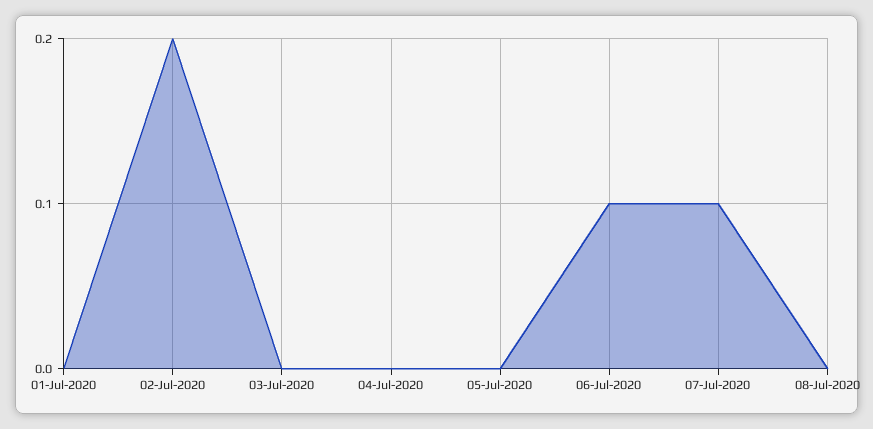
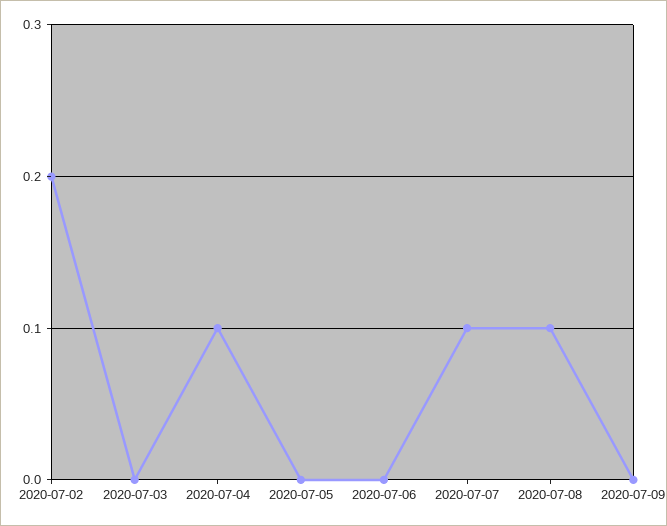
01-Jul-2020: 0 -> none
04-Jul-2020: 0 -> 0.1
06-Jul-2020: 0.1 -> 0
08-Jul-2020: 0 -> 0.1
2020-07-09: none -> 0

